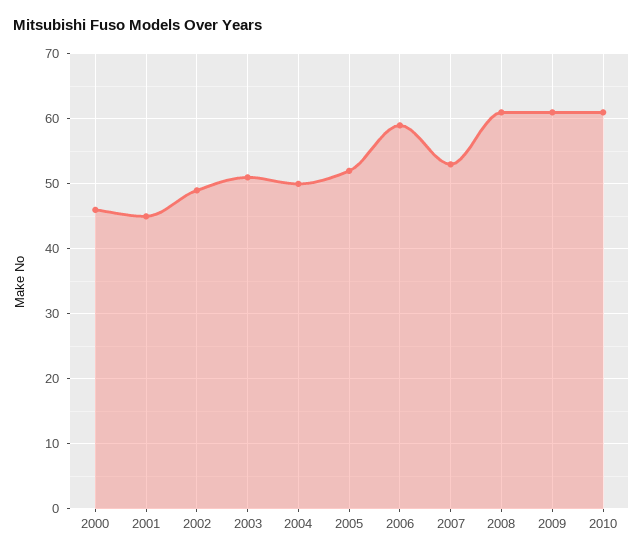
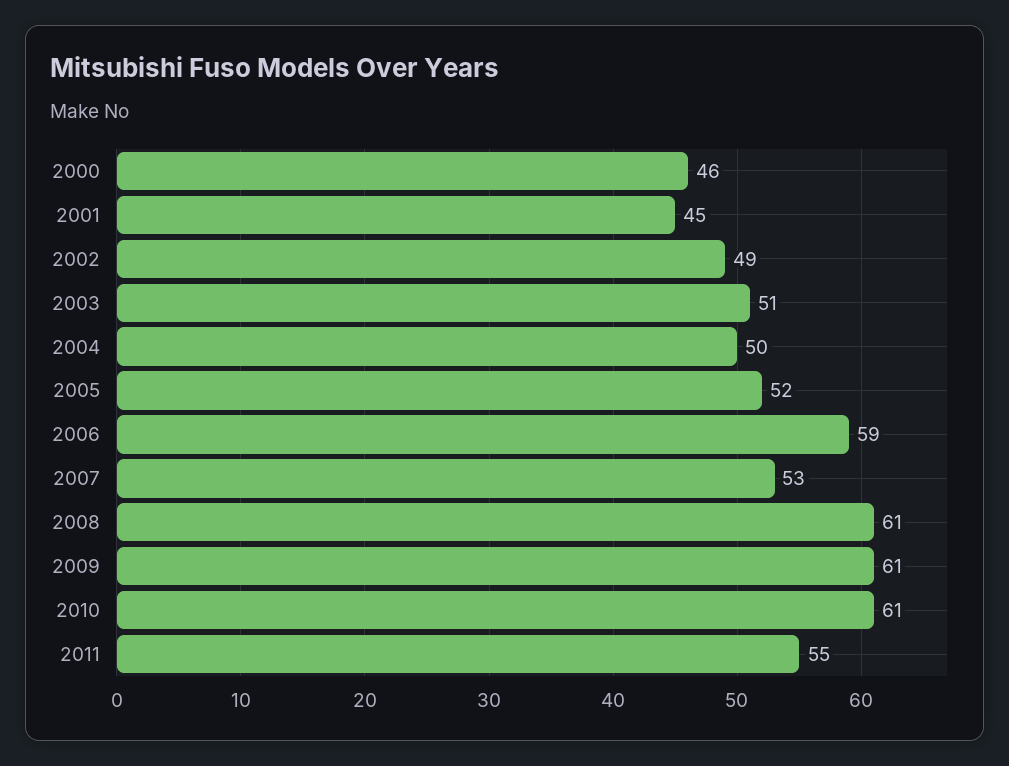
2011: none -> 55

